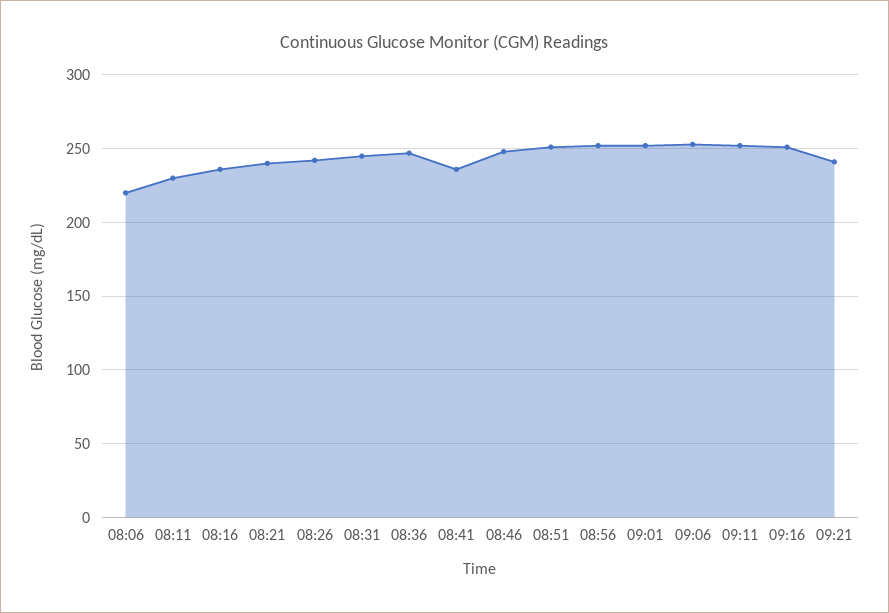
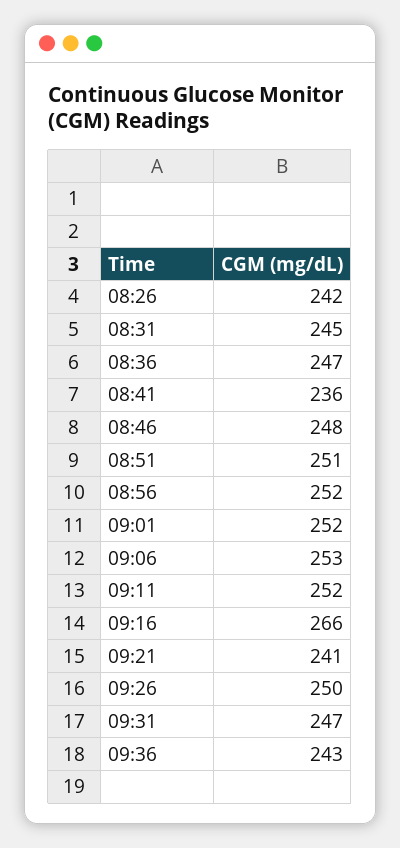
08:06: 220 -> none
08:11: 230 -> none
08:16: 235 -> none
08:21: 240 -> none
09:16: 250 -> 266
09:26: none -> 250
09:31: none -> 247
09:36: none -> 243

